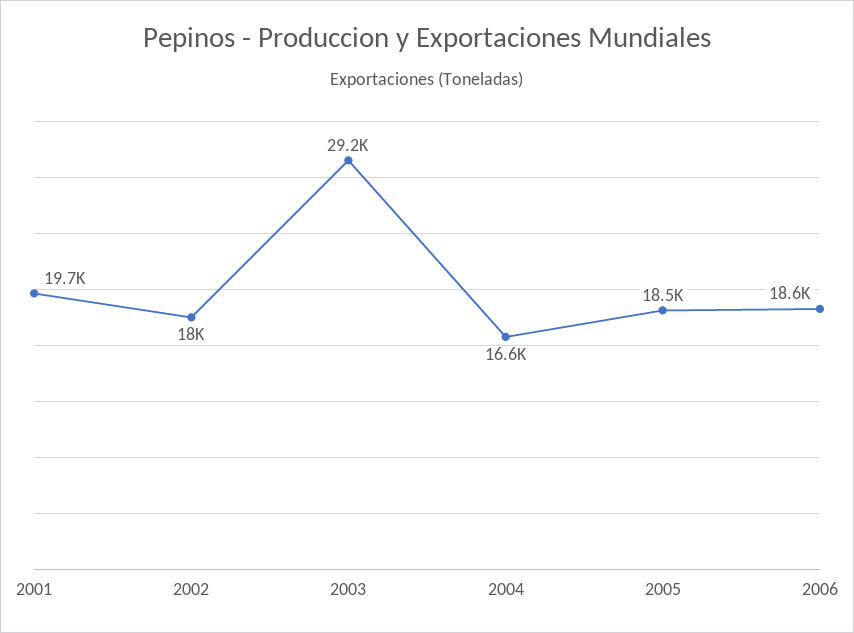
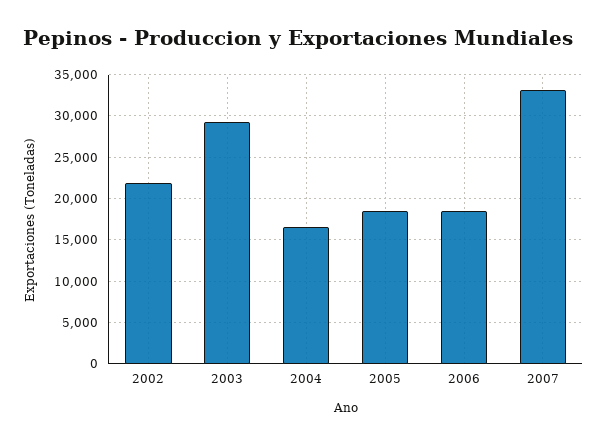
2001: 19700 -> none
2002: 18000 -> 22000
2007: none -> 33000

